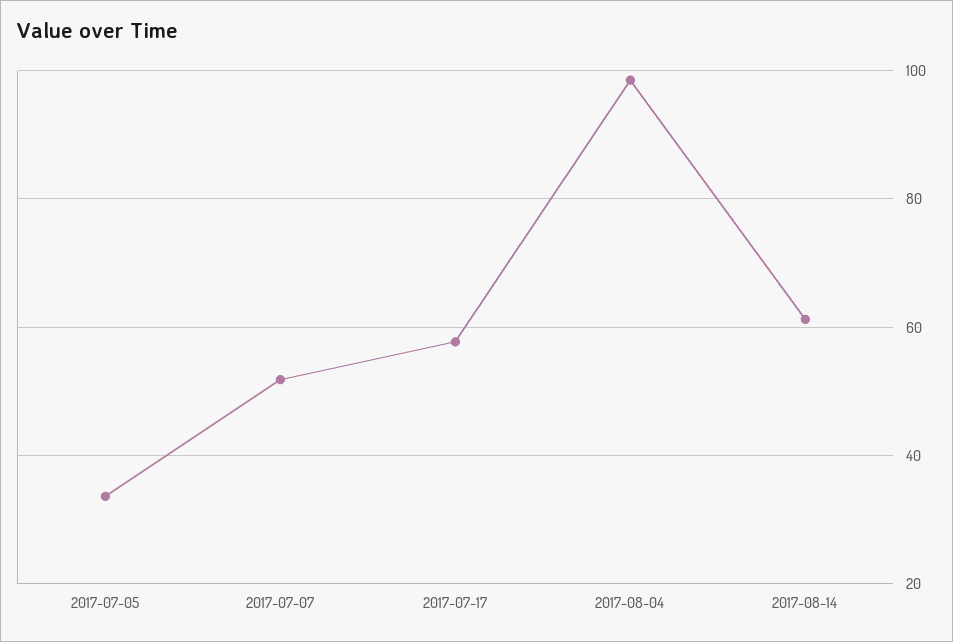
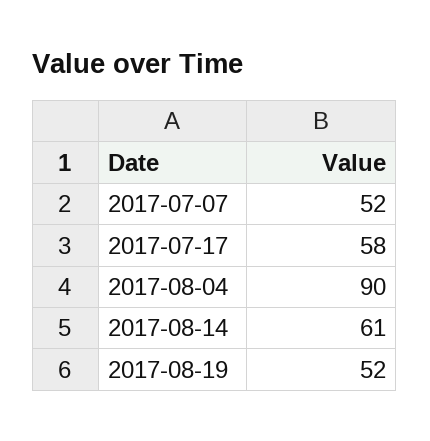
2017-07-05: 34 -> none
2017-08-04: 98 -> 90
2017-08-19: none -> 52

